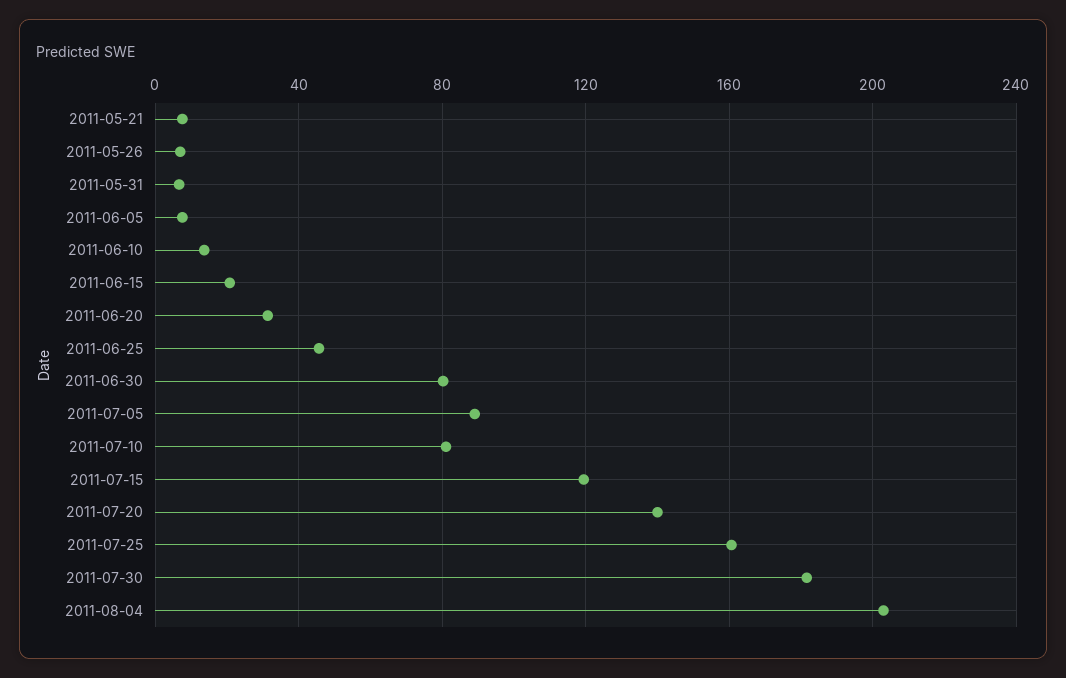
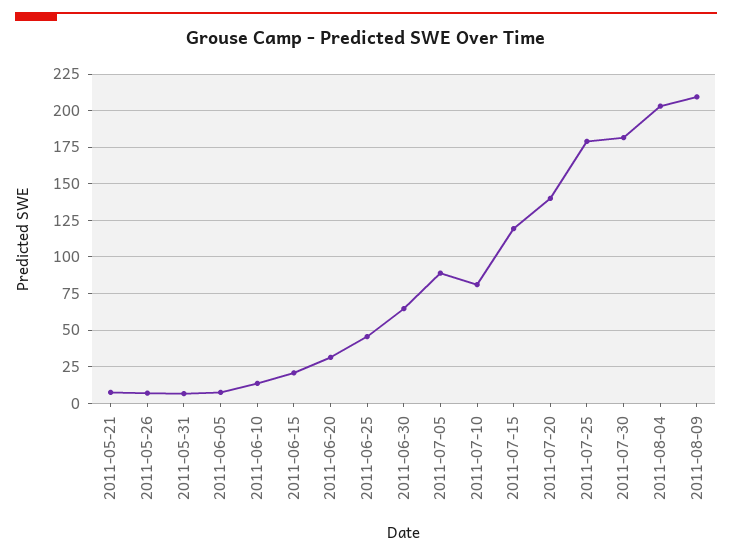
2011-06-30: 80 -> 65
2011-07-25: 160 -> 180
2011-08-09: none -> 210

